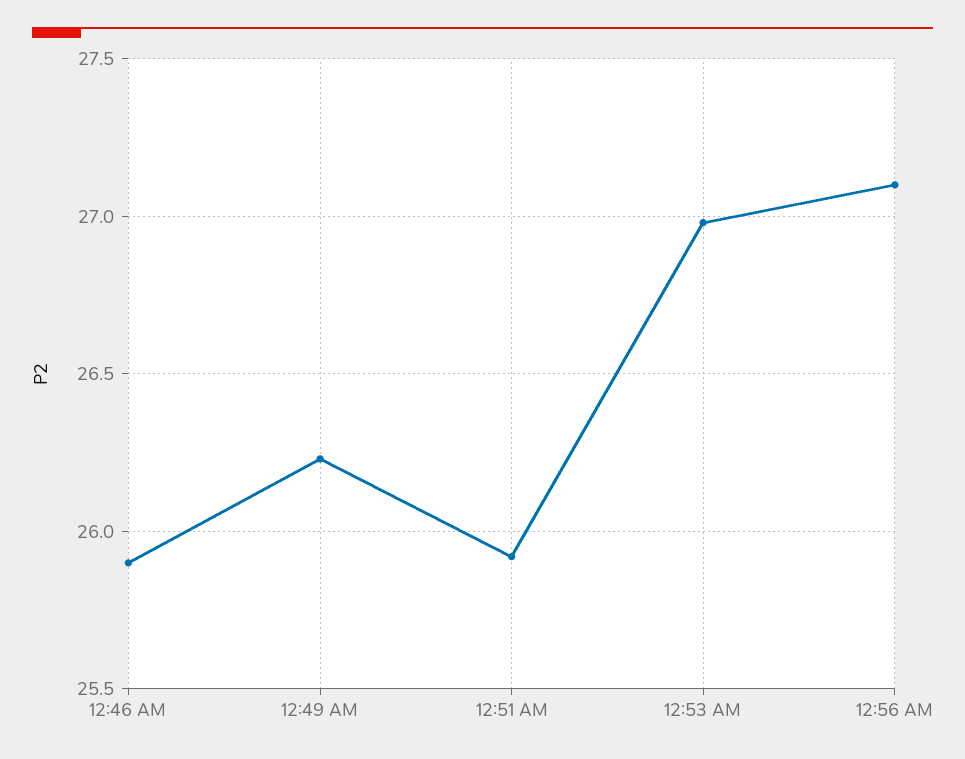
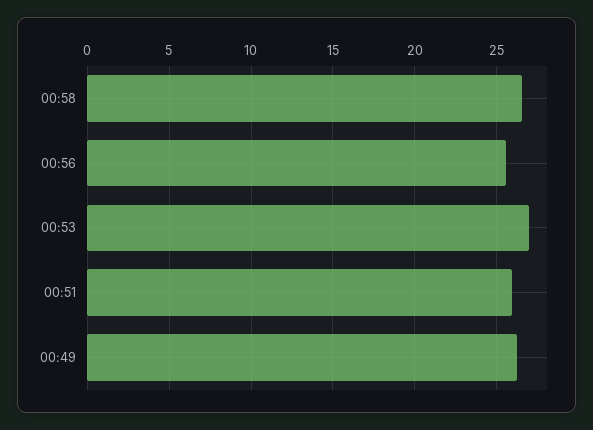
12:46 AM: 25.9 -> none
12:56 AM: 27.1 -> 25.5
00:58: none -> 26.5

